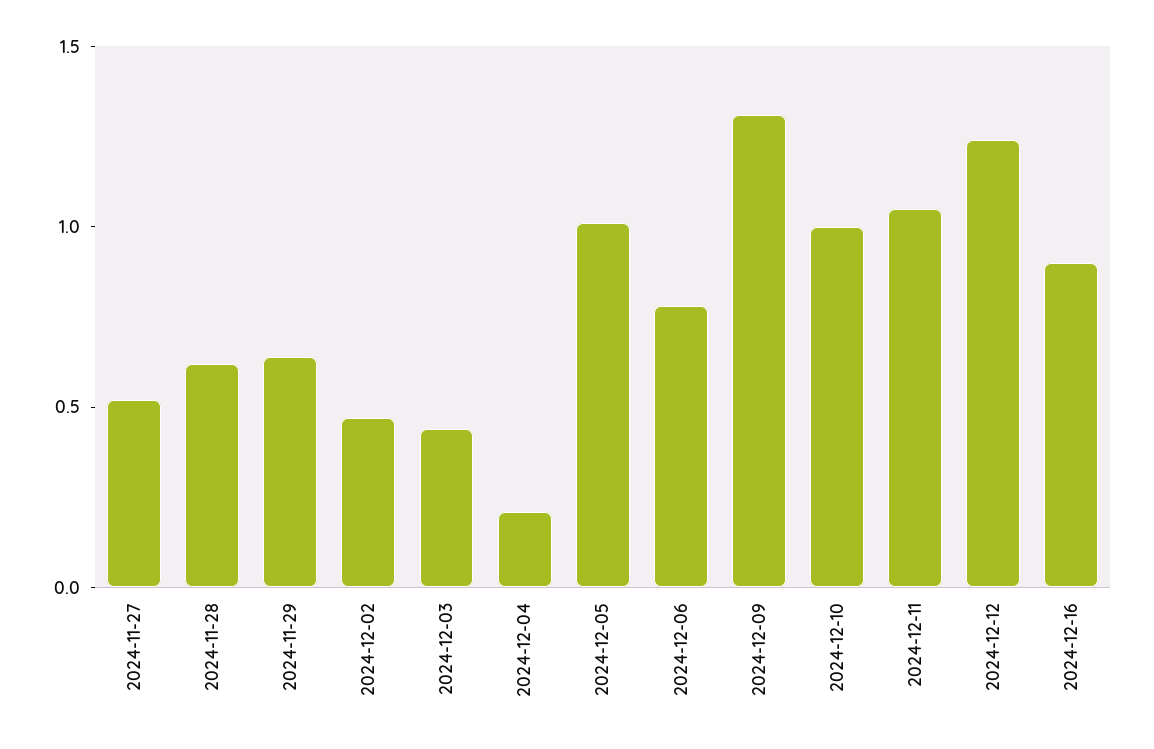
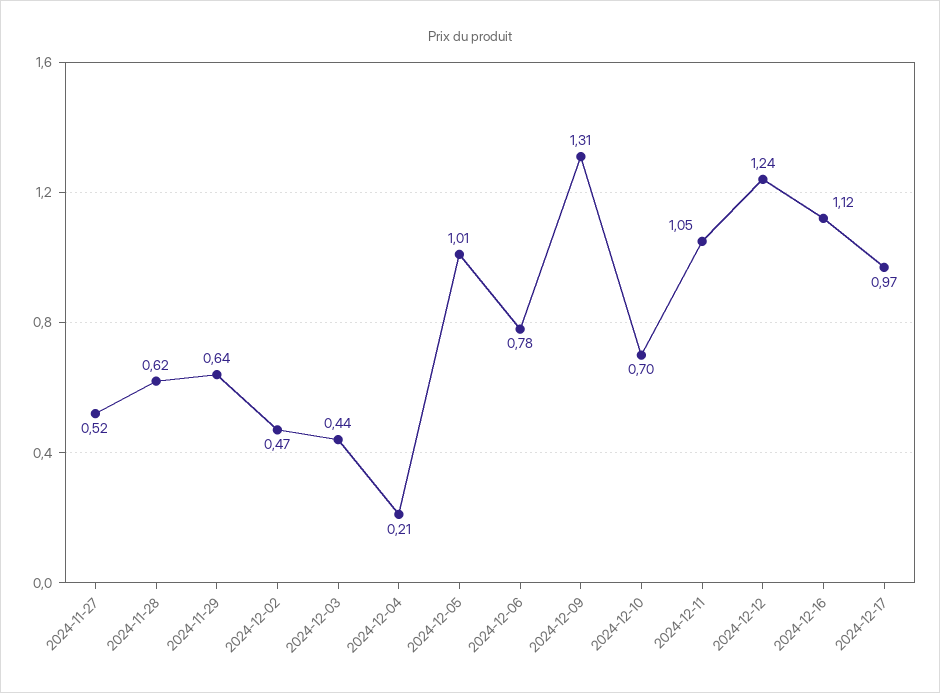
2024-12-10: 1 -> 0.7
2024-12-16: 0.9 -> 1.12
2024-12-17: none -> 0.97

